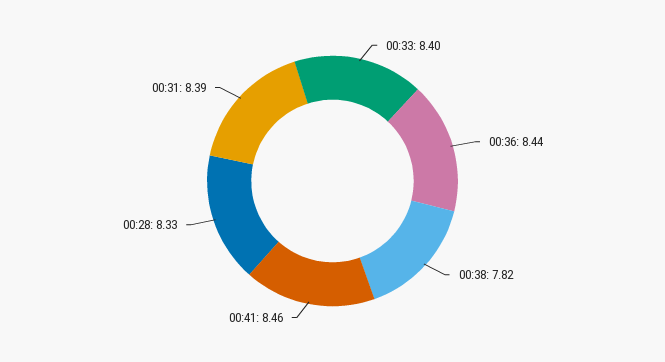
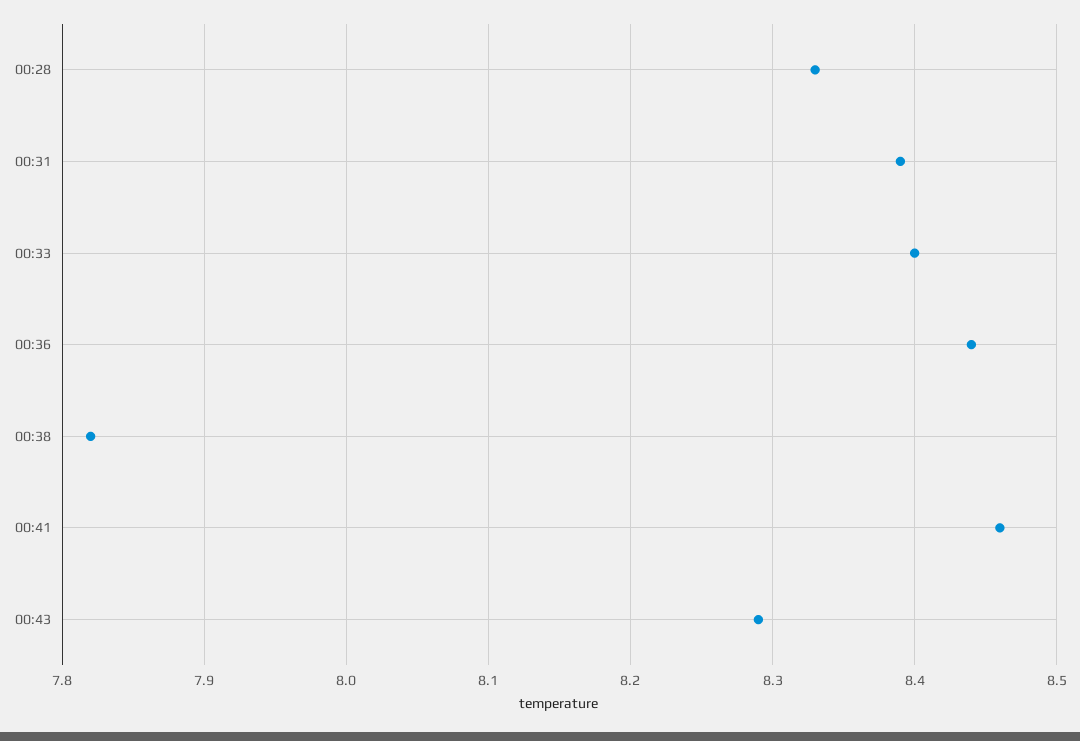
00:43: none -> 8.29

